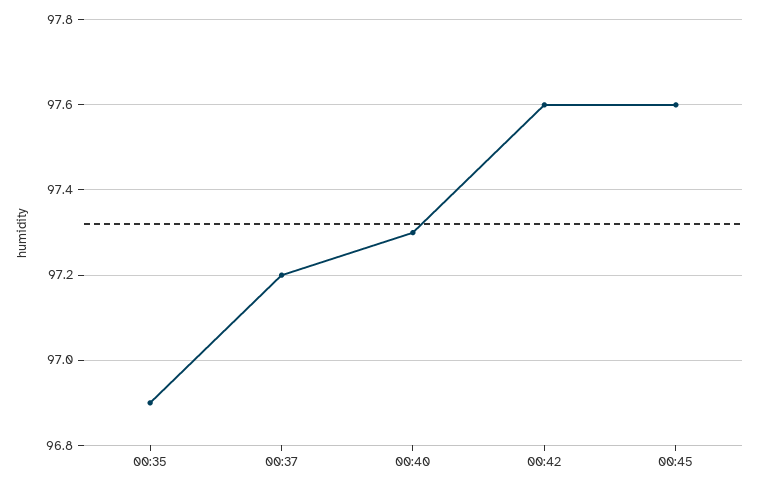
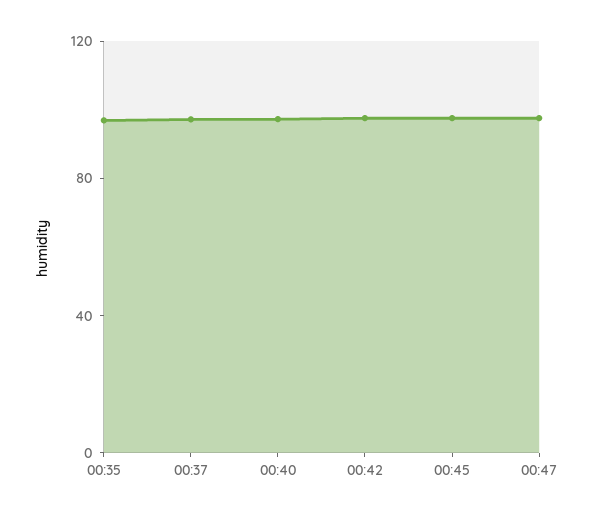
00:47: none -> 100

